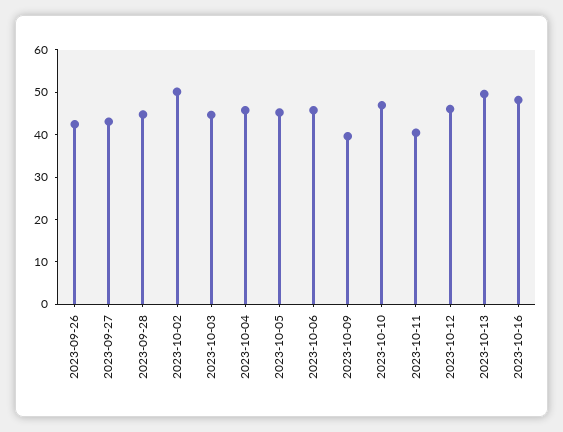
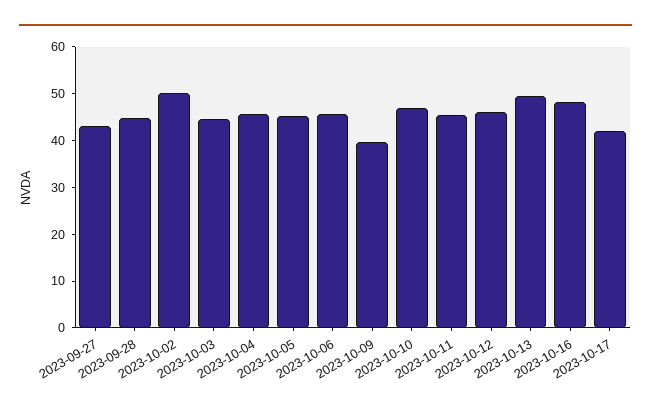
2023-09-26: 42 -> none
2023-10-11: 40 -> 46
2023-10-17: none -> 42

